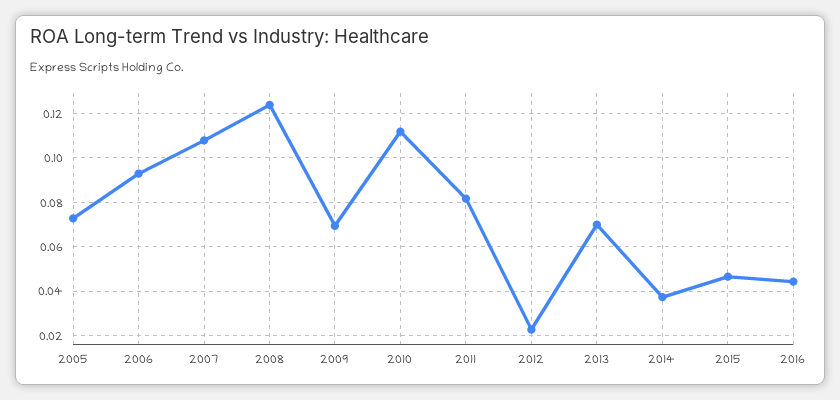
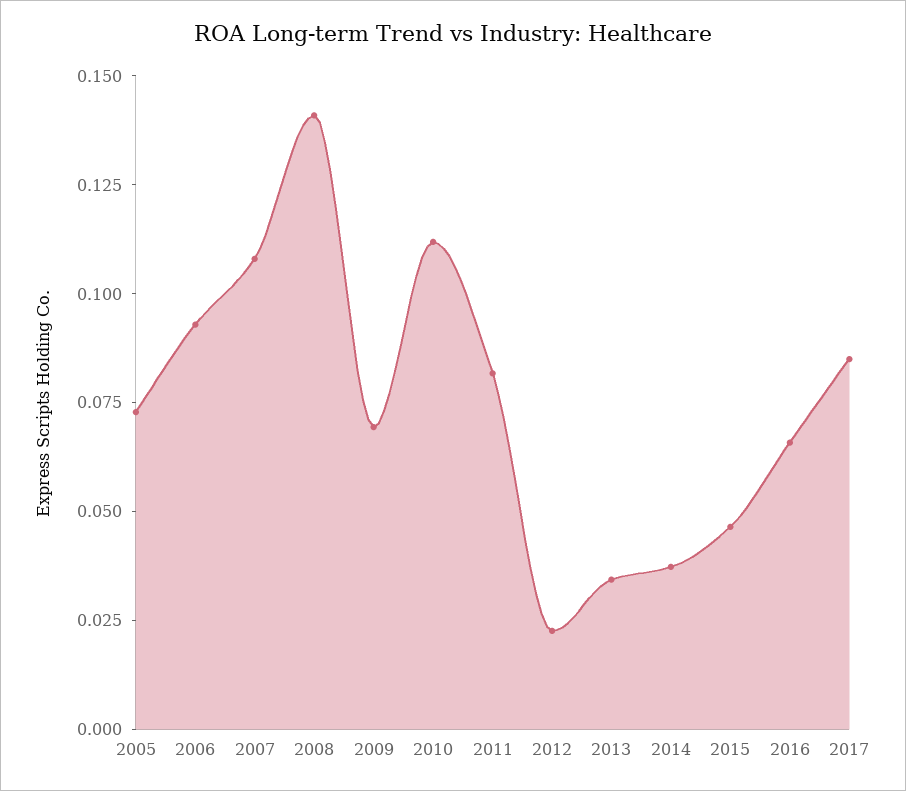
2008: 0.125 -> 0.14
2013: 0.07 -> 0.035
2016: 0.045 -> 0.065
2017: none -> 0.085

